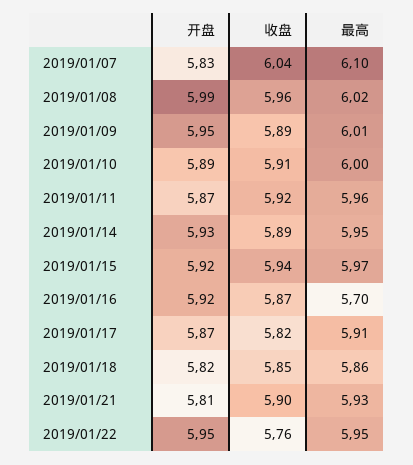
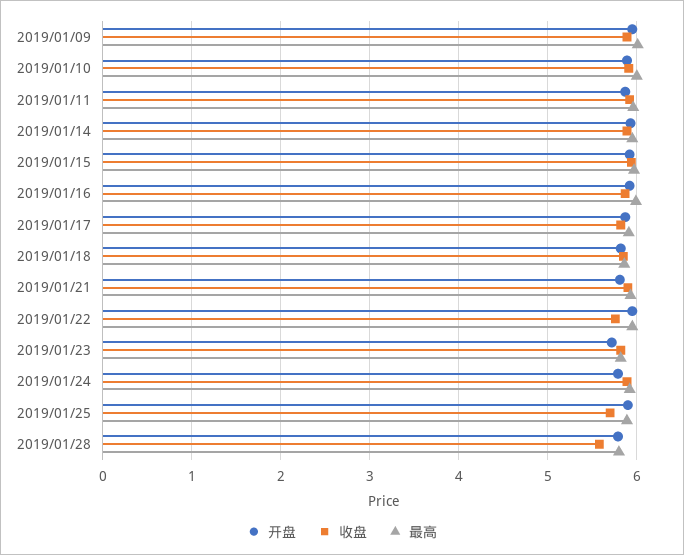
开盘, 2019/01/07: 5.83 -> none
收盘, 2019/01/07: 6.04 -> none
最高, 2019/01/07: 6.1 -> none
开盘, 2019/01/08: 5.99 -> none
收盘, 2019/01/08: 5.96 -> none
最高, 2019/01/08: 6.02 -> none
最高, 2019/01/16: 5.7 -> 6
开盘, 2019/01/23: none -> 5.7
收盘, 2019/01/23: none -> 5.8
最高, 2019/01/23: none -> 5.8
开盘, 2019/01/24: none -> 5.8
收盘, 2019/01/24: none -> 5.9
最高, 2019/01/24: none -> 5.9
开盘, 2019/01/25: none -> 5.9
收盘, 2019/01/25: none -> 5.7
最高, 2019/01/25: none -> 5.9
开盘, 2019/01/28: none -> 5.8
收盘, 2019/01/28: none -> 5.6
最高, 2019/01/28: none -> 5.8

